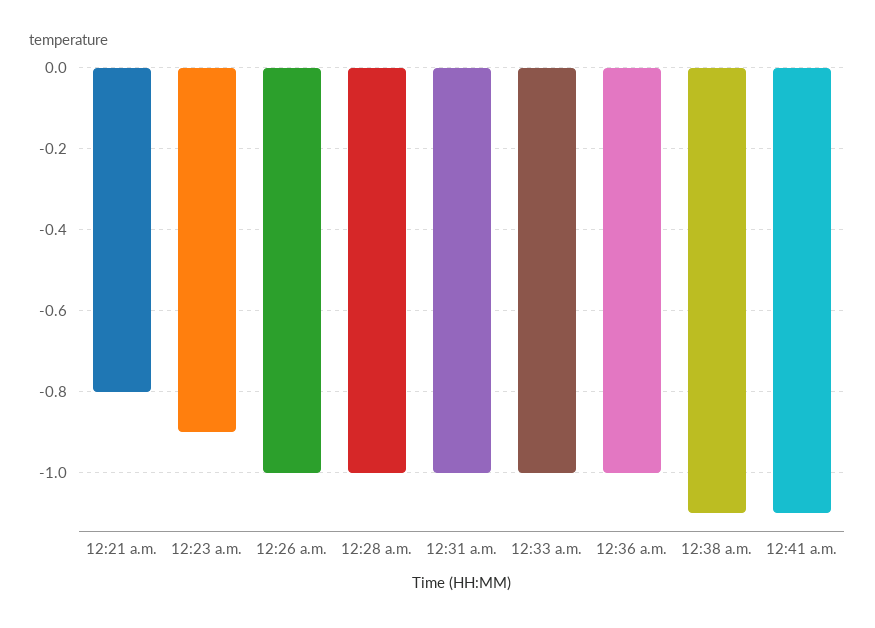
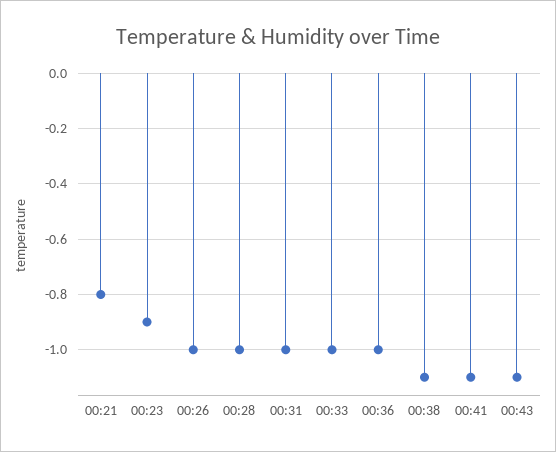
00:43: none -> -1.1

